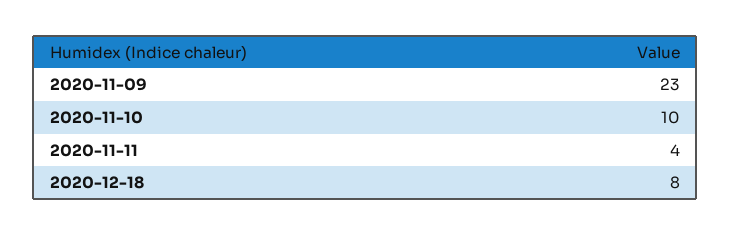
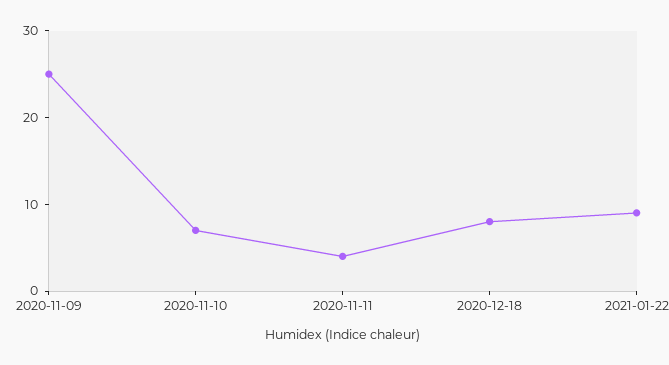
2020-11-09: 23 -> 25
2020-11-10: 10 -> 7
2021-01-22: none -> 9

